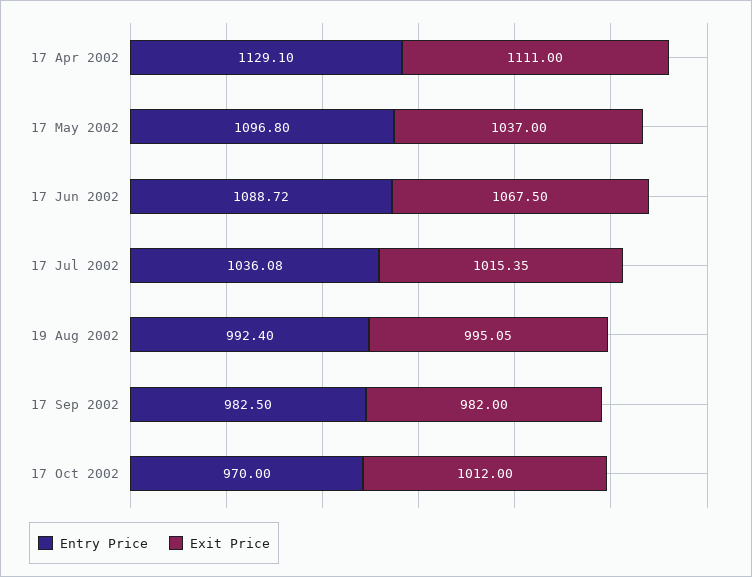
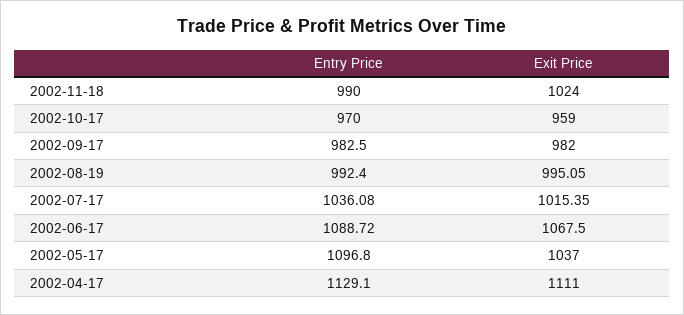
Exit Price, 17 Oct 2002: 1012 -> 959
Entry Price, 2002-11-18: none -> 990
Exit Price, 2002-11-18: none -> 1024

